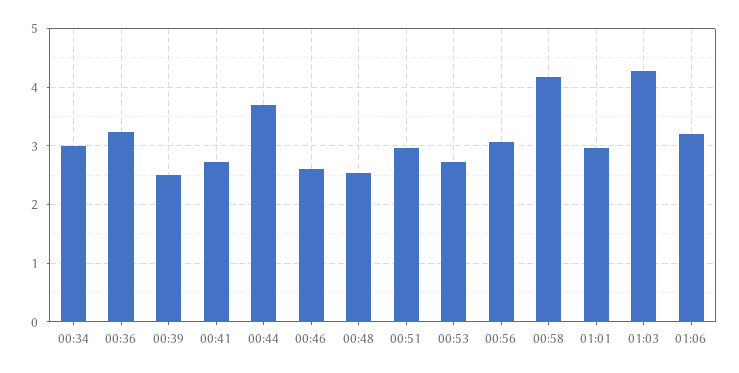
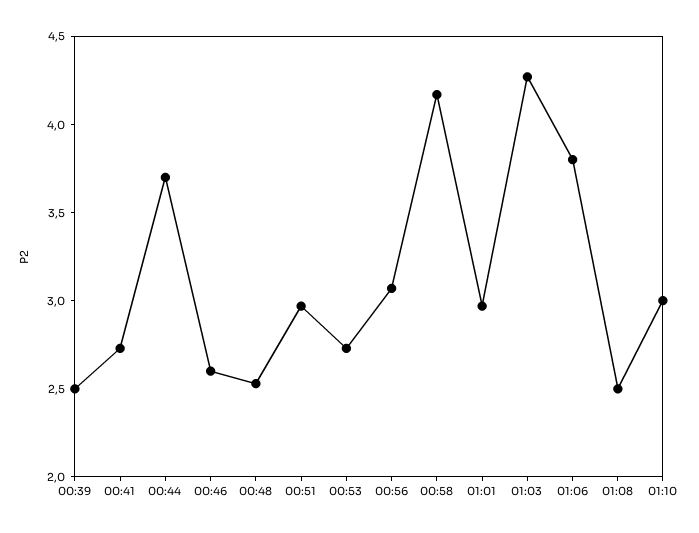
00:34: 3 -> none
00:36: 3.2 -> none
01:06: 3.2 -> 3.8
01:08: none -> 2.5
01:10: none -> 3

